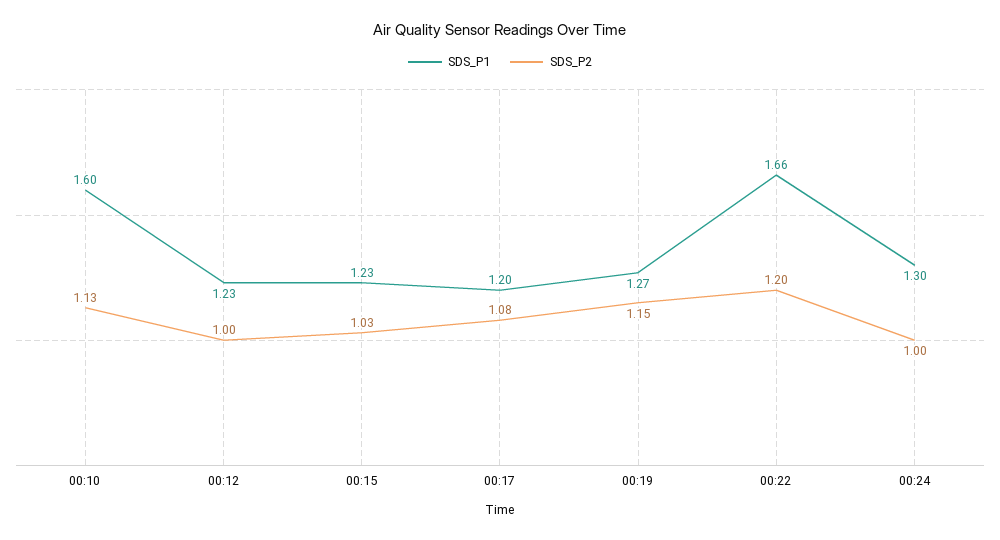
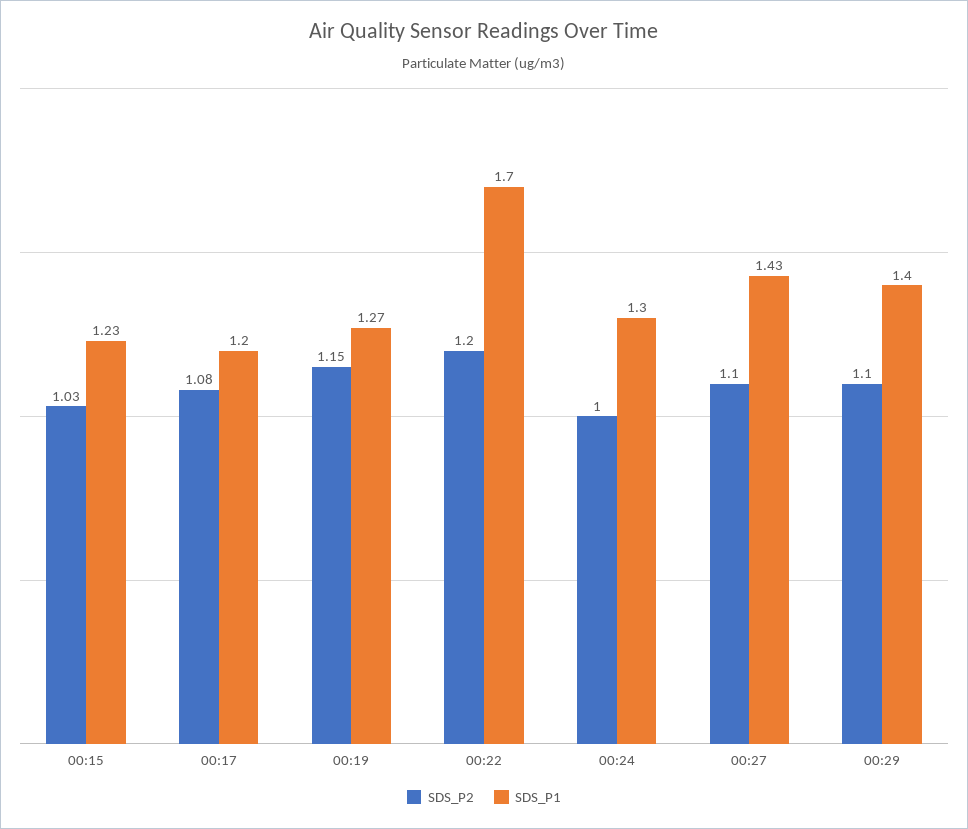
SDS_P1, 00:10: 1.6 -> none
SDS_P2, 00:10: 1.13 -> none
SDS_P1, 00:12: 1.23 -> none
SDS_P2, 00:12: 1 -> none
SDS_P1, 00:22: 1.66 -> 1.7
SDS_P2, 00:27: none -> 1.1
SDS_P1, 00:27: none -> 1.43
SDS_P2, 00:29: none -> 1.1
SDS_P1, 00:29: none -> 1.4

